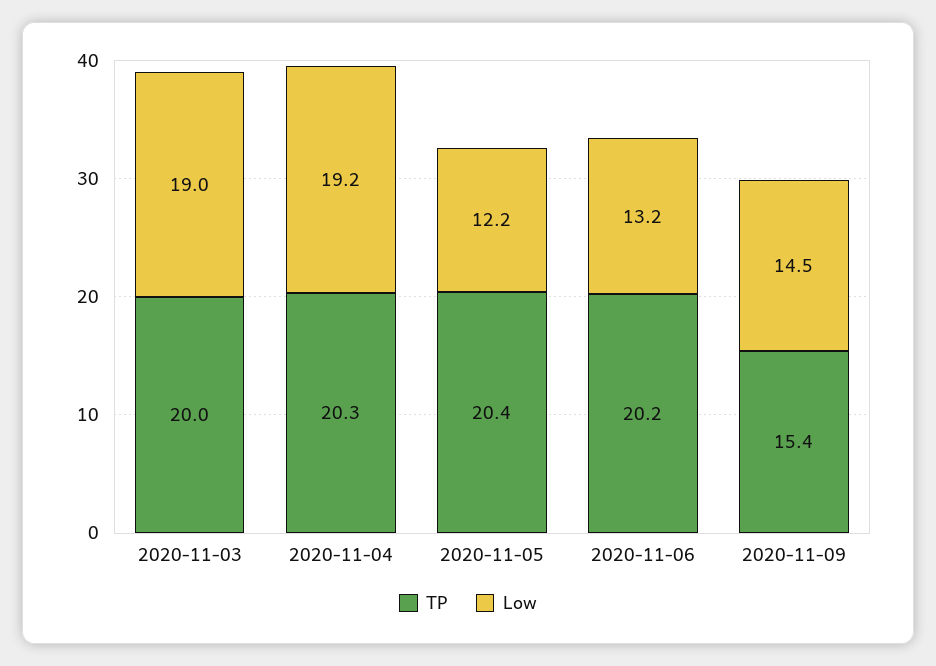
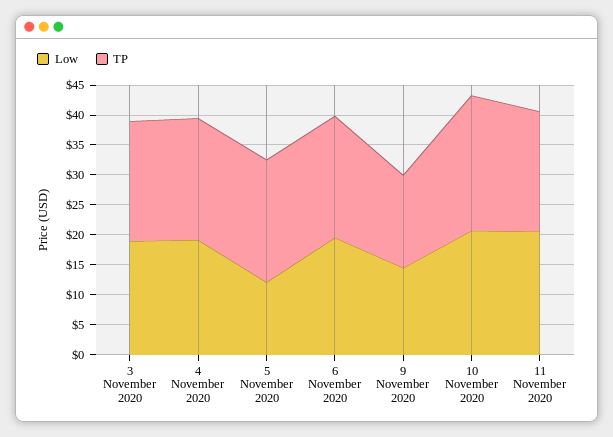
Low, 2020-11-06: 13.2 -> 20
Low, 10 November 2020: none -> 20
TP, 10 November 2020: none -> 22.5
Low, 11 November 2020: none -> 20
TP, 11 November 2020: none -> 20

